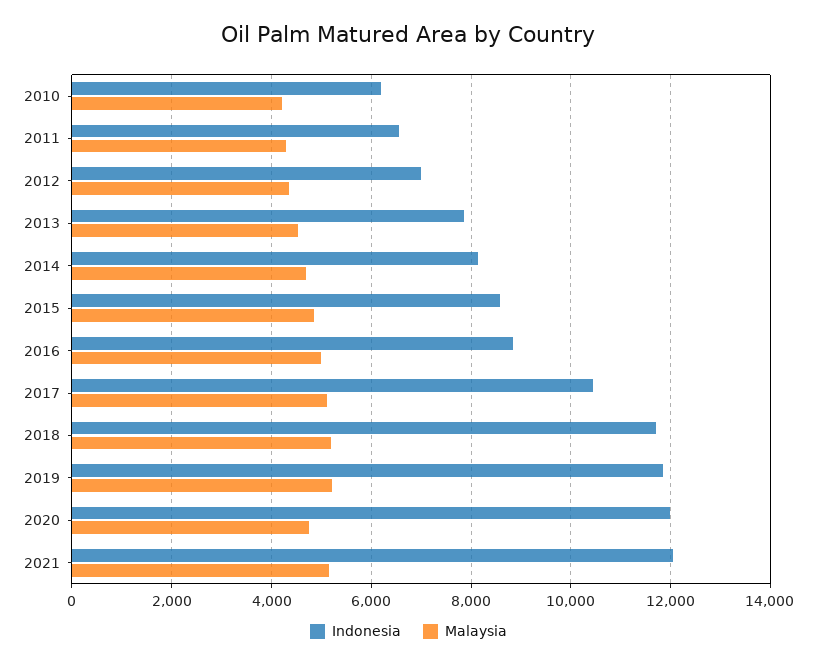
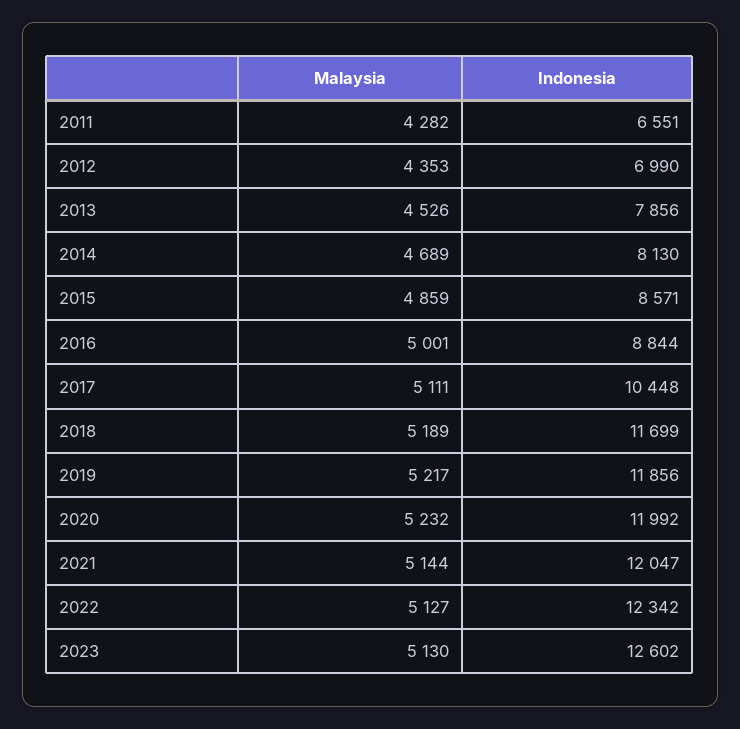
Indonesia, 2010: 6200 -> none
Malaysia, 2010: 4200 -> none
Malaysia, 2020: 4800 -> 5232
Malaysia, 2022: none -> 5127
Indonesia, 2022: none -> 12342
Malaysia, 2023: none -> 5130
Indonesia, 2023: none -> 12602

